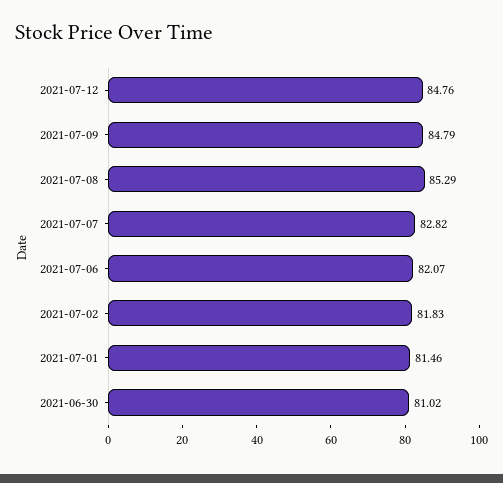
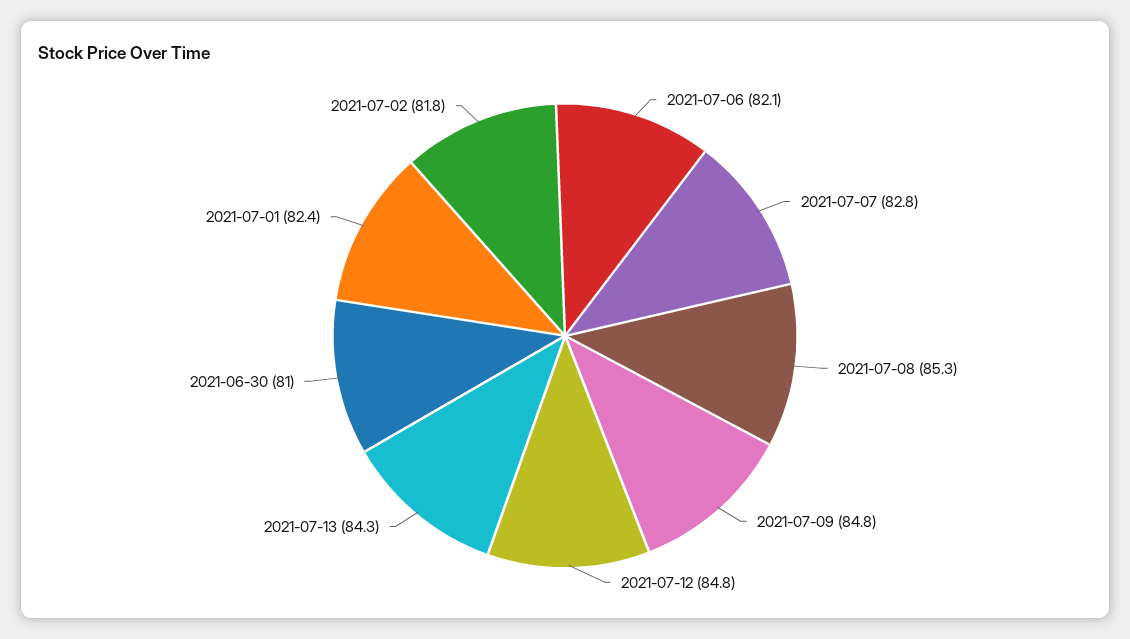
2021-07-01: 81.46 -> 82.4
2021-07-13: none -> 84.3

